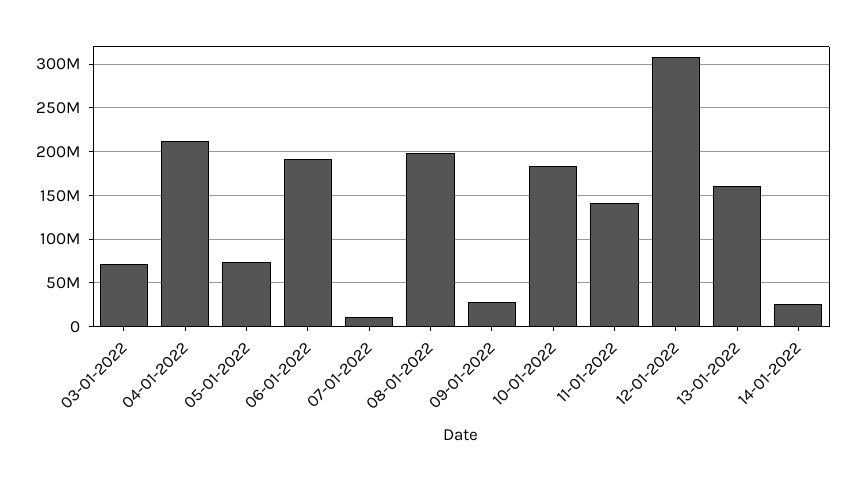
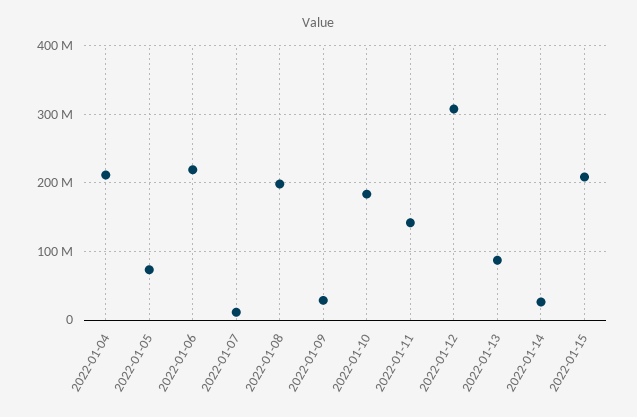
03-01-2022: 70000000 -> none
06-01-2022: 190000000 -> 220000000
13-01-2022: 160000000 -> 90000000
2022-01-15: none -> 210000000

